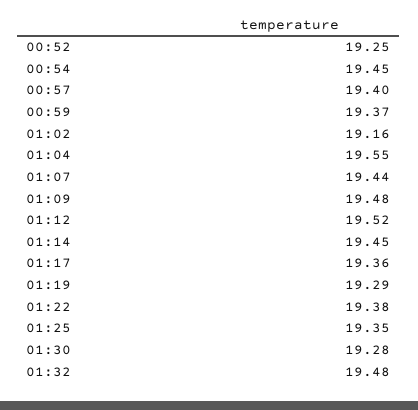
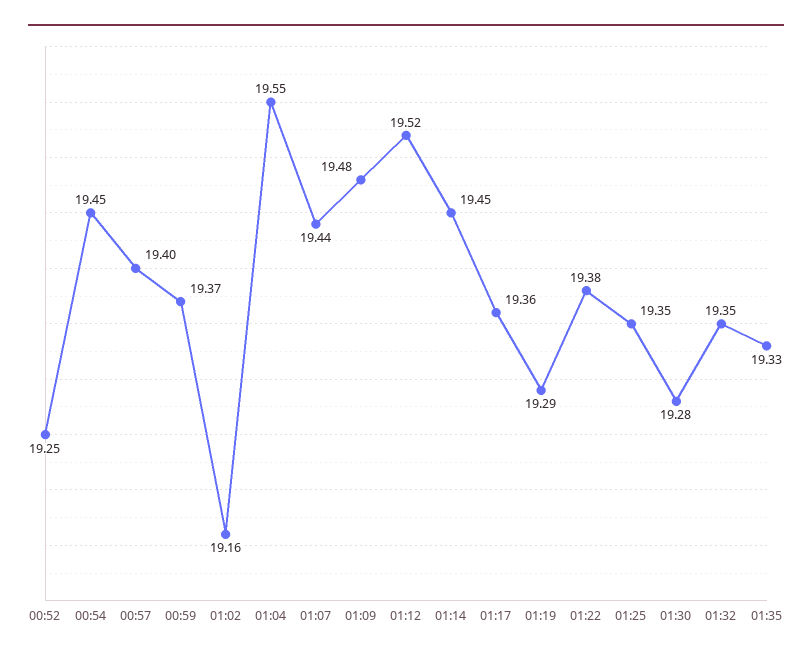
01:32: 19.48 -> 19.35
01:35: none -> 19.33

